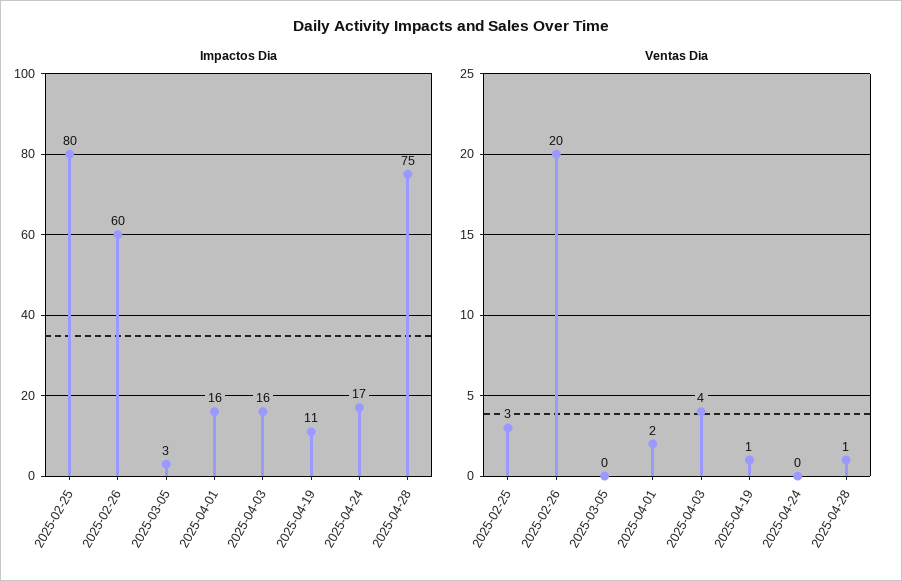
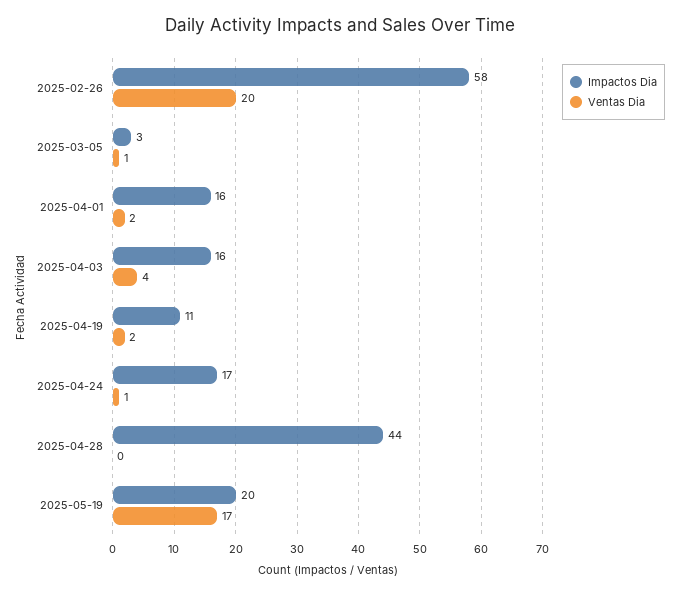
Impactos Dia, 2025-02-25: 80 -> none
Impactos Dia, 2025-02-26: 60 -> 58
Impactos Dia, 2025-04-28: 75 -> 44
Ventas Dia, 2025-02-25: 3 -> none
Ventas Dia, 2025-03-05: 0 -> 1
Ventas Dia, 2025-04-19: 1 -> 2
Ventas Dia, 2025-04-24: 0 -> 1
Ventas Dia, 2025-04-28: 1 -> 0
Impactos Dia, 2025-05-19: none -> 20
Ventas Dia, 2025-05-19: none -> 17

